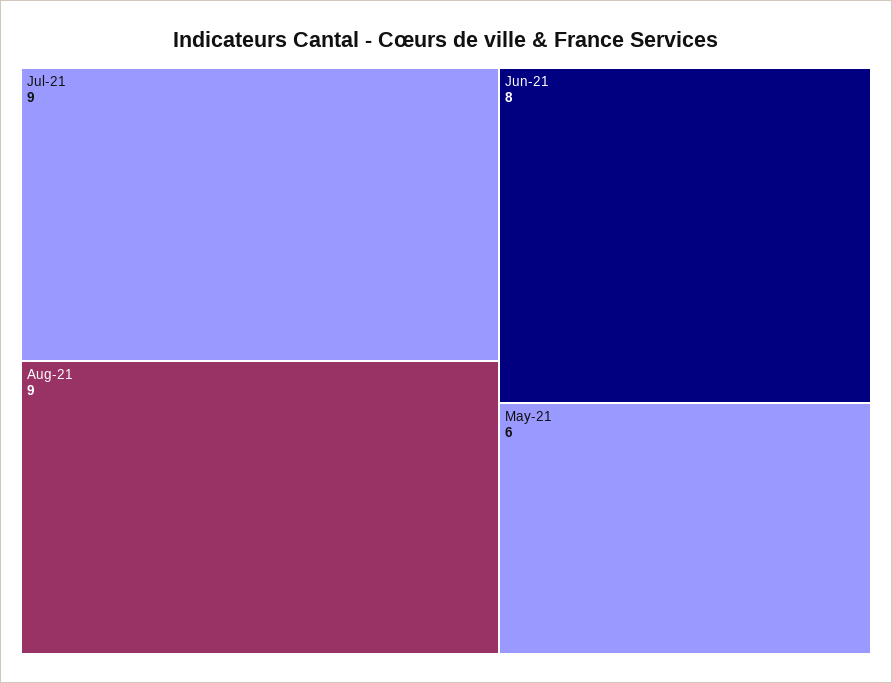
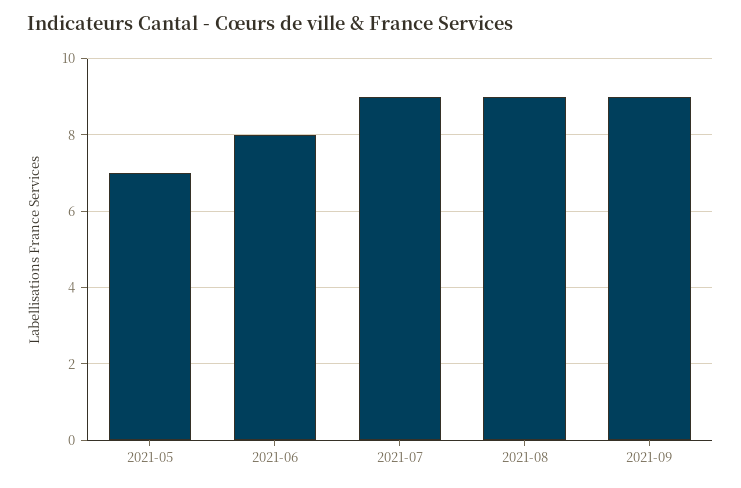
May-21: 6 -> 7
2021-09: none -> 9

